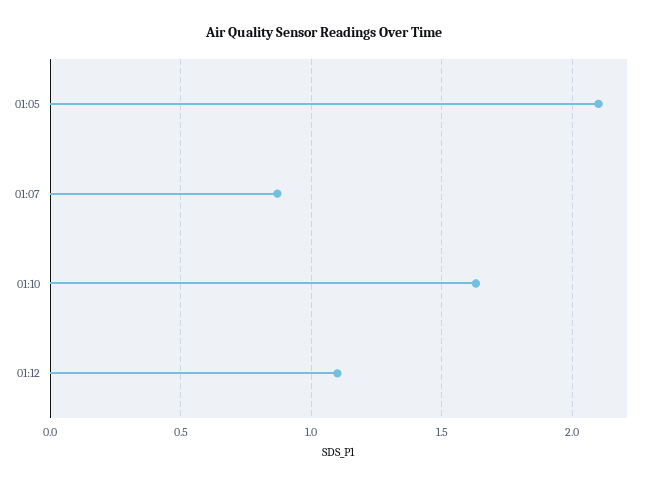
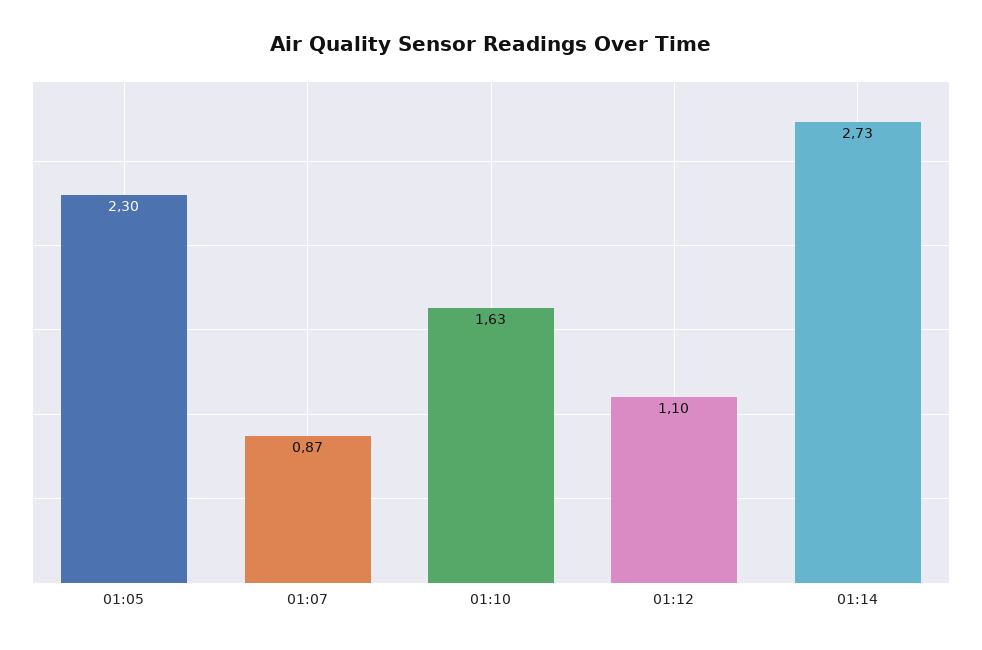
01:05: 2.1 -> 2.3
01:14: none -> 2.73

